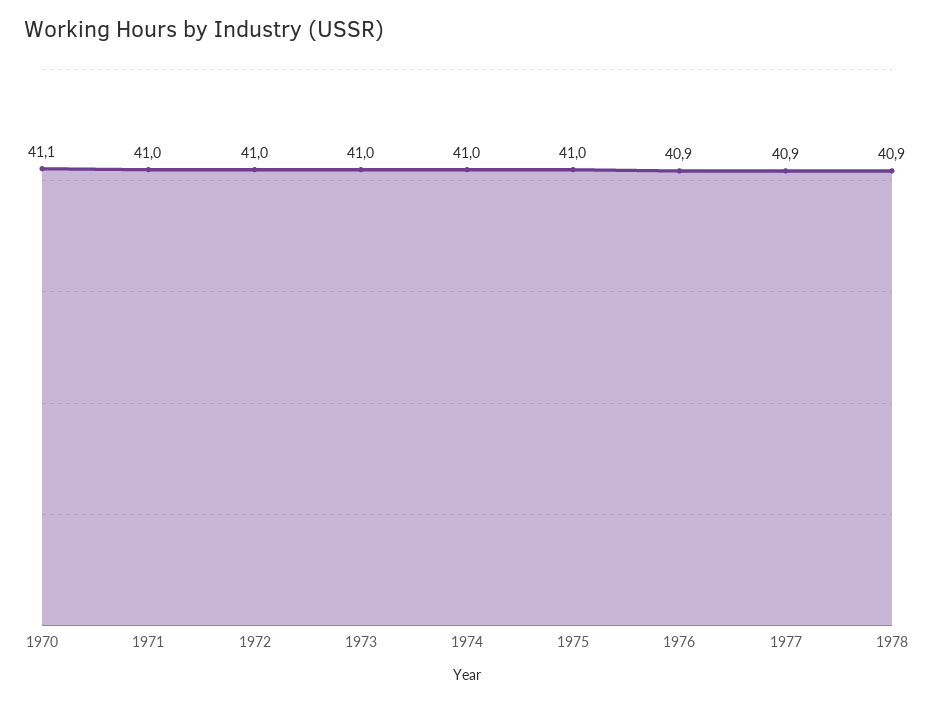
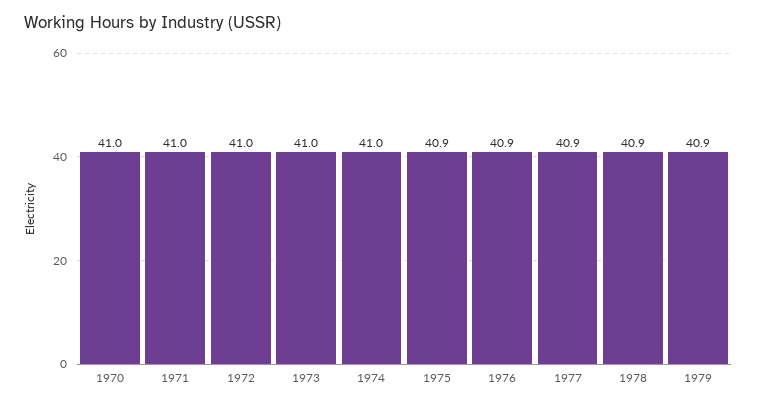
1970: 41.1 -> 41
1975: 41 -> 40.9
1979: none -> 40.9

